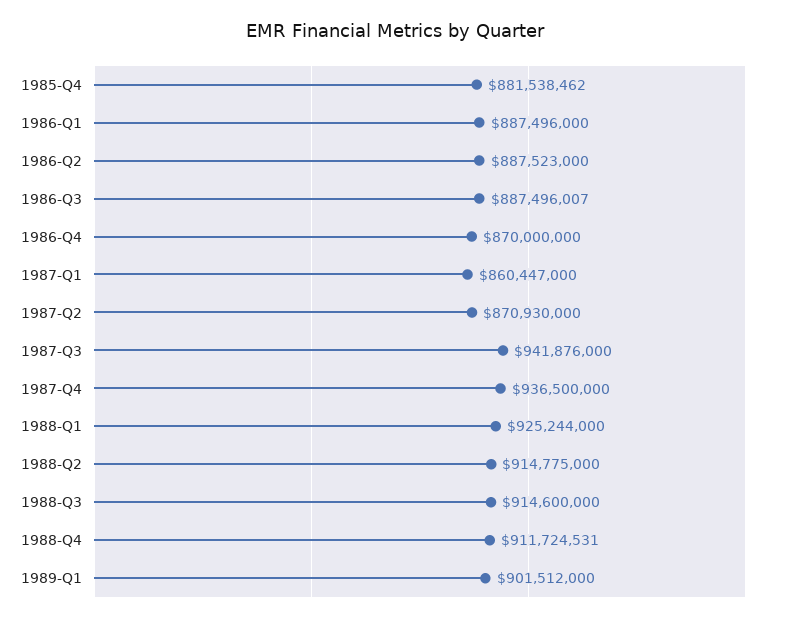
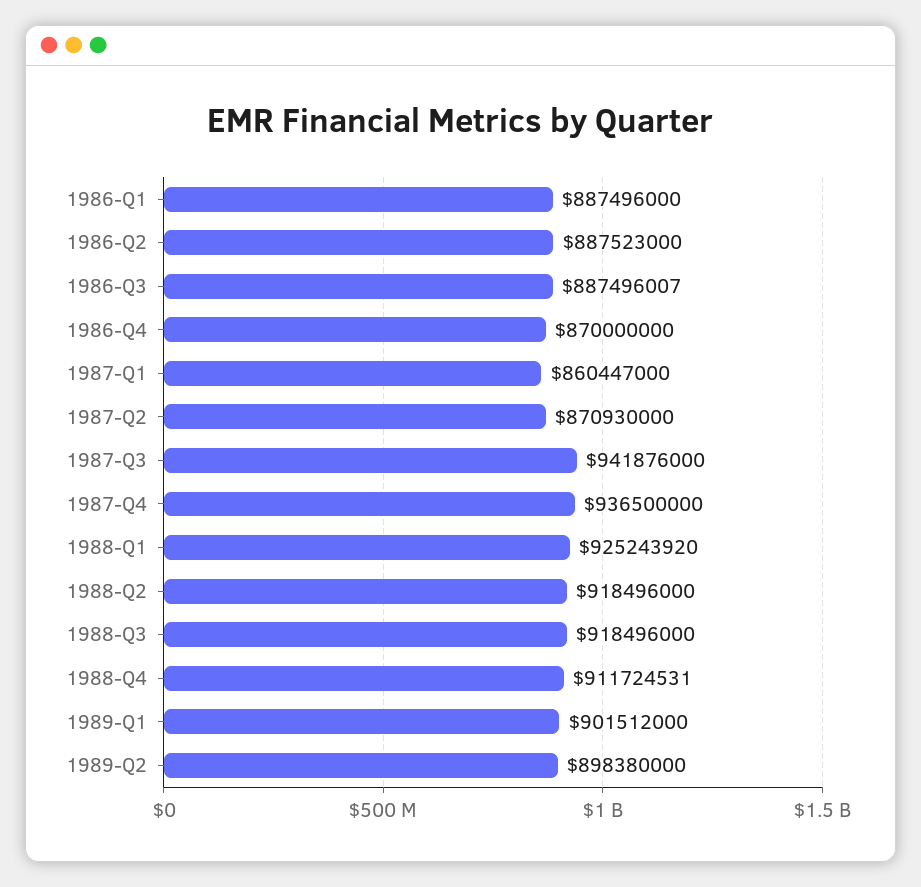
1985-Q4: 881538462 -> none
1988-Q1: 925244000 -> 925243920
1988-Q2: 914775000 -> 918496000
1988-Q3: 914600000 -> 918496000
1989-Q2: none -> 898380000

